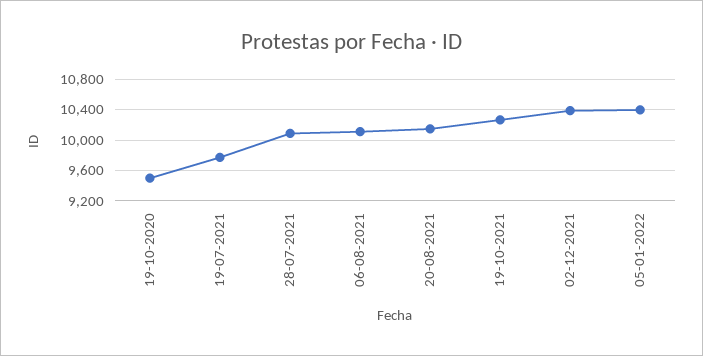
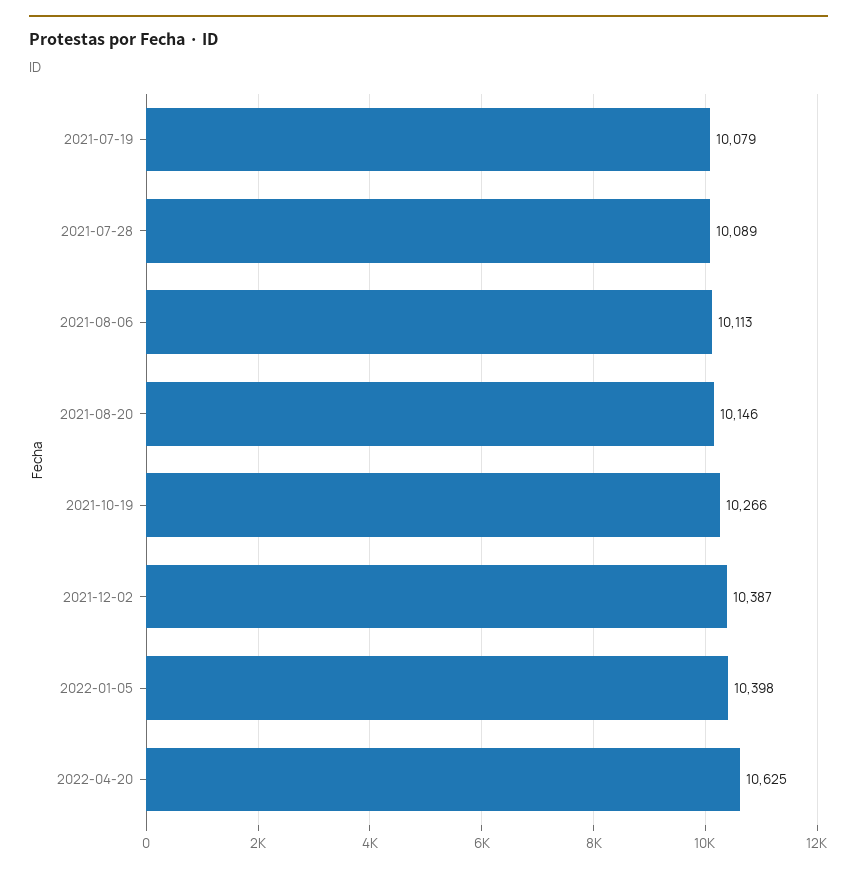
19-10-2020: 9500 -> none
19-07-2021: 9800 -> 10079
2022-04-20: none -> 10625

